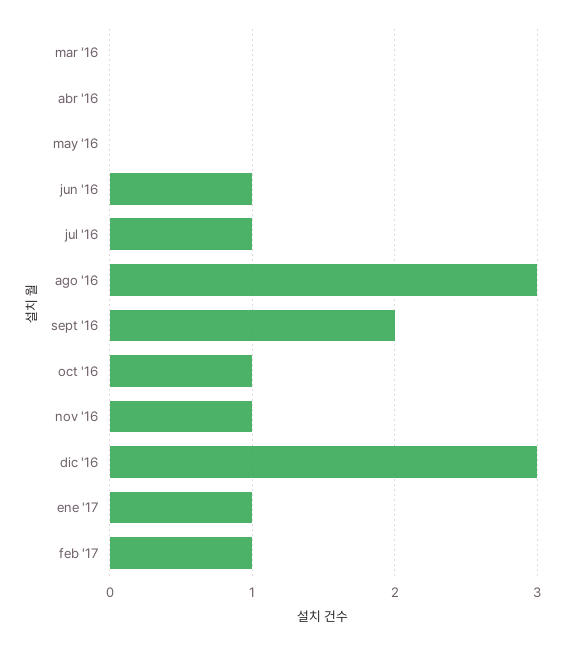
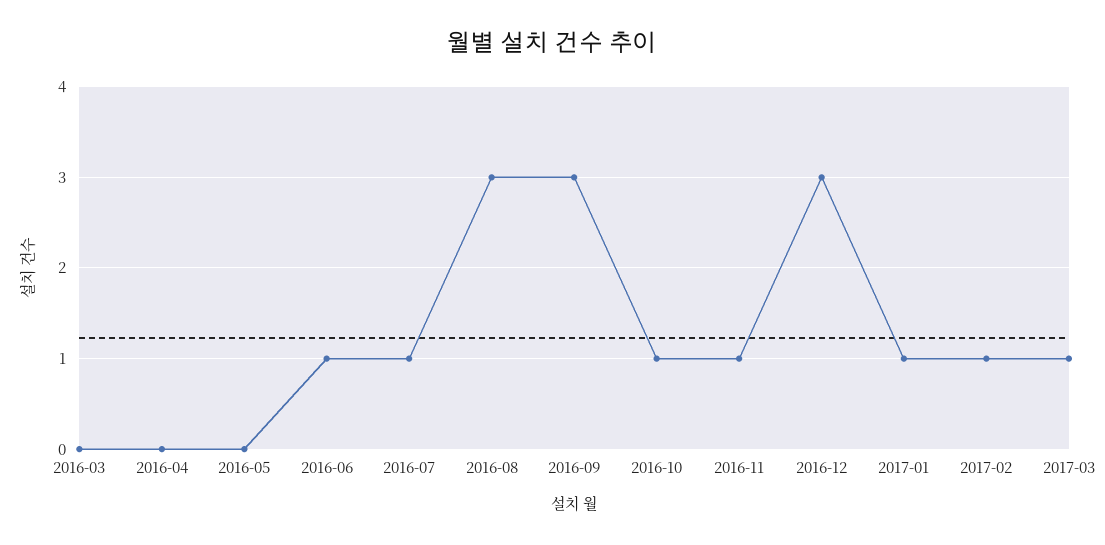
sept '16: 2 -> 3
2017-03: none -> 1

